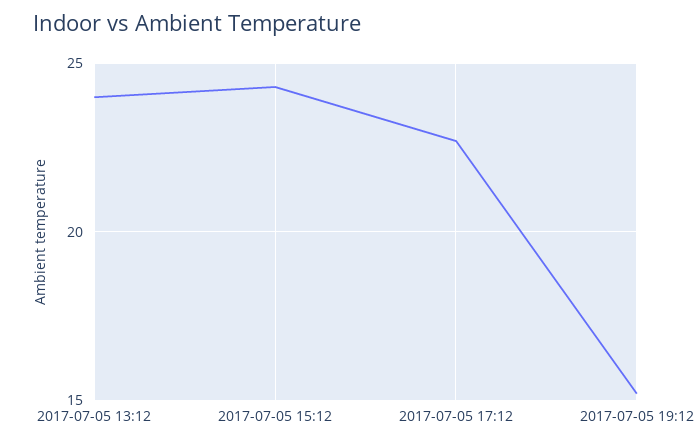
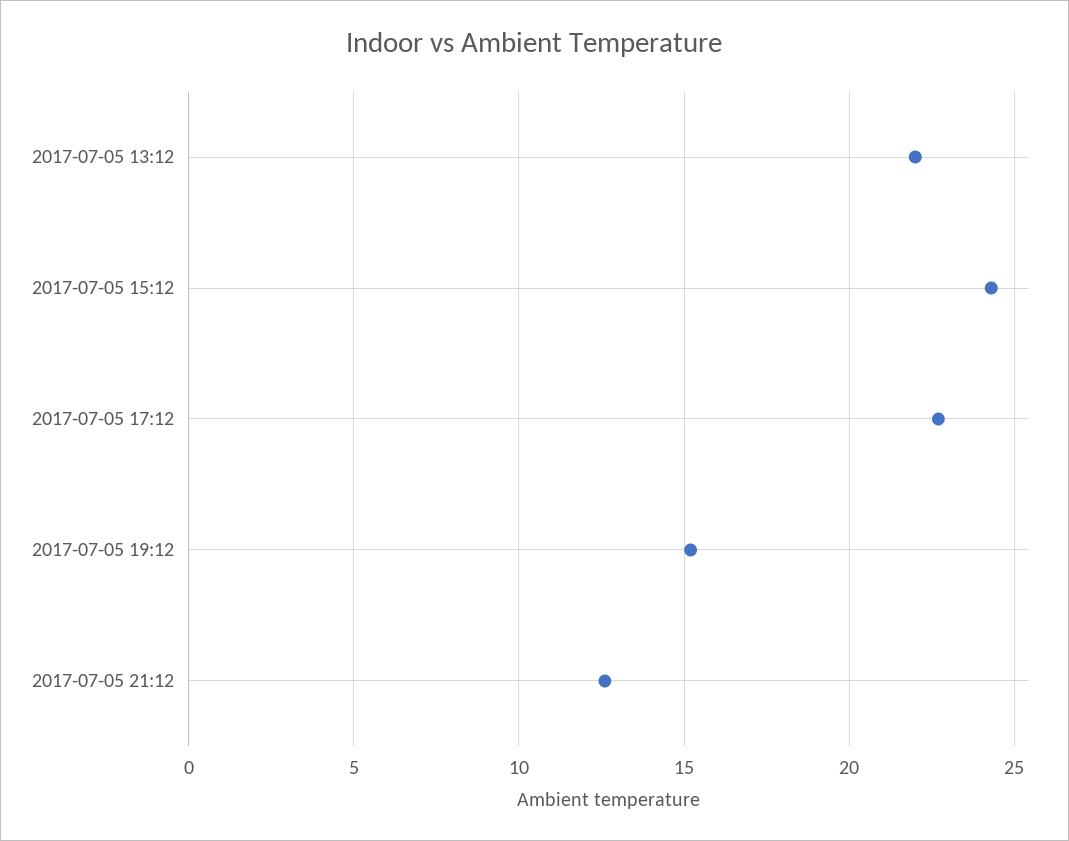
2017-07-05 13:12: 24 -> 22
2017-07-05 21:12: none -> 12.5

